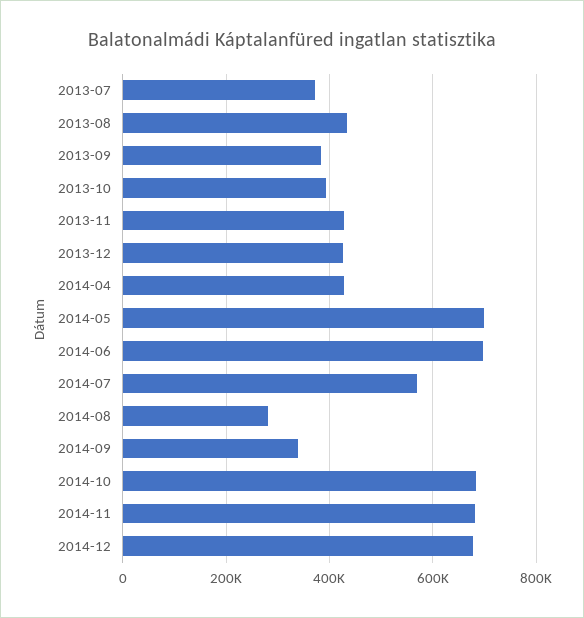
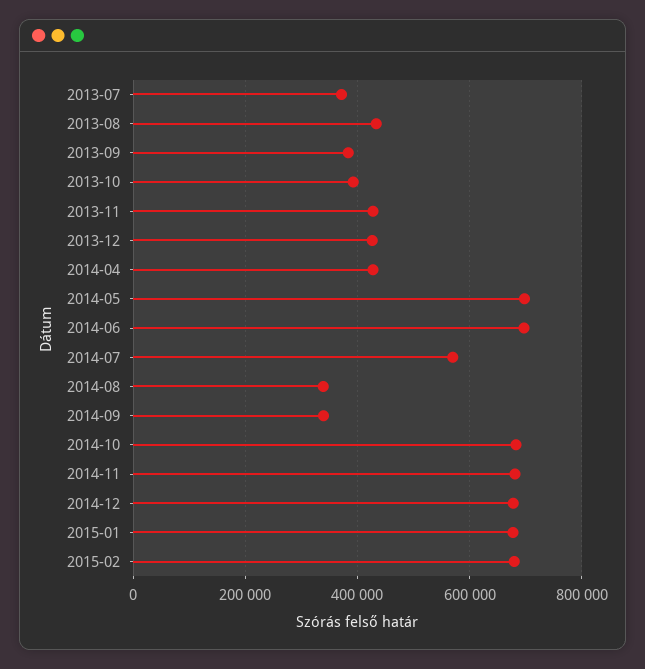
2014-08: 280000 -> 340000
2015-01: none -> 680000
2015-02: none -> 680000

